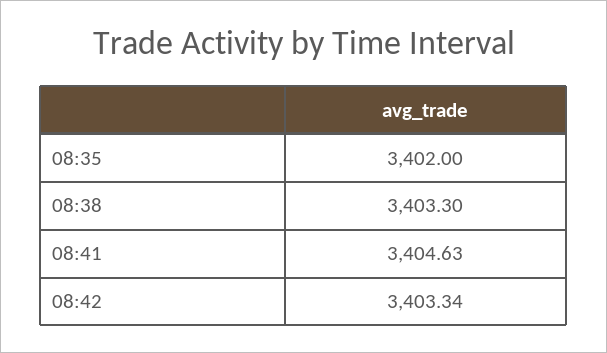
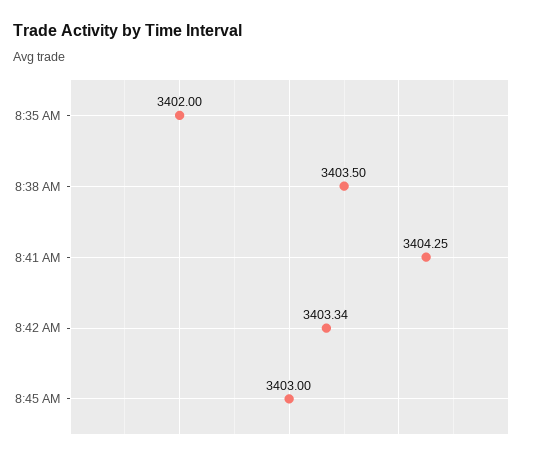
08:38: 3403.3 -> 3403.5
08:41: 3404.63 -> 3404.25
8:45 AM: none -> 3403

